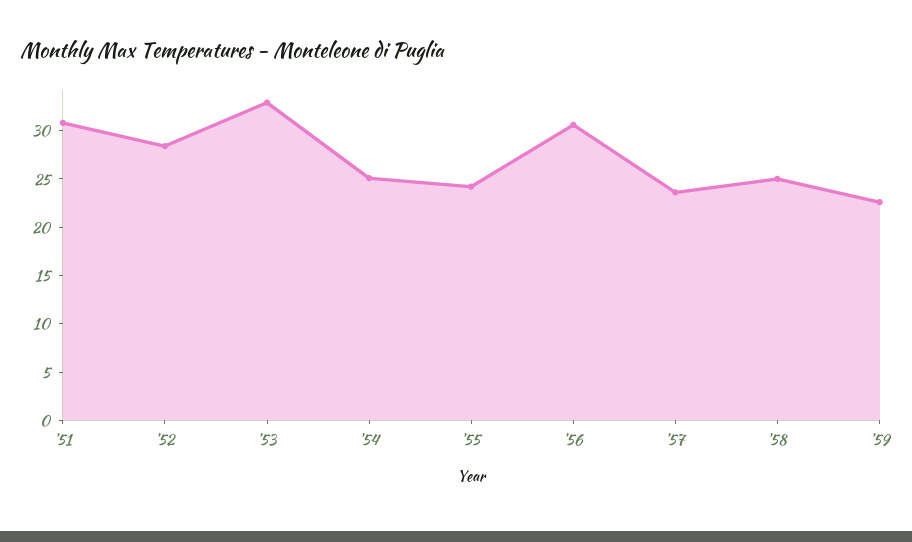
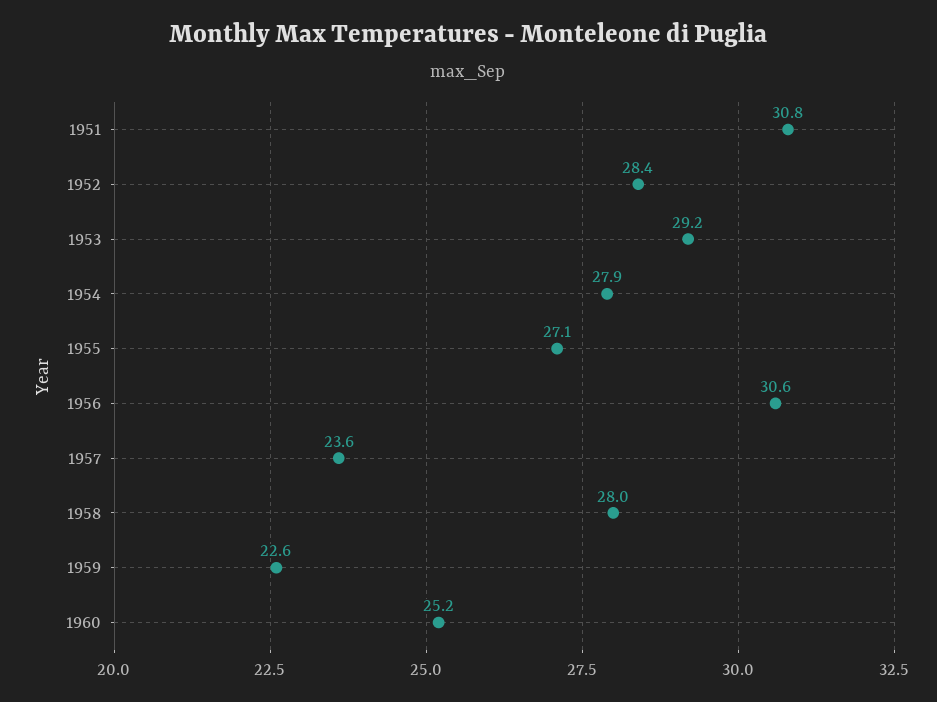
'53: 33 -> 29.2
'54: 25 -> 27.9
'55: 24 -> 27.1
'58: 25 -> 28
1960: none -> 25.2

